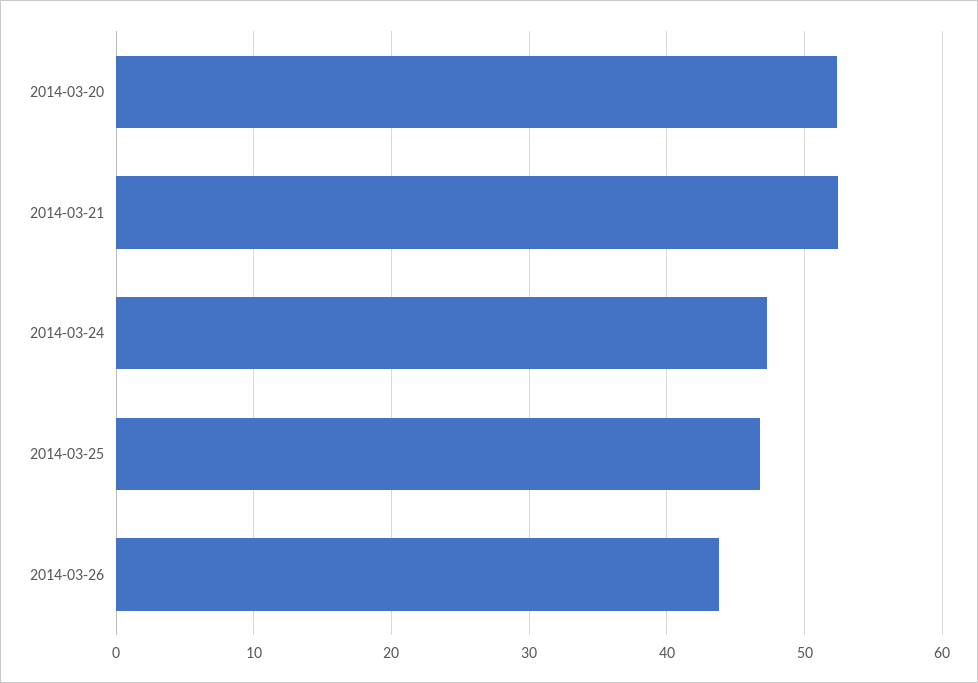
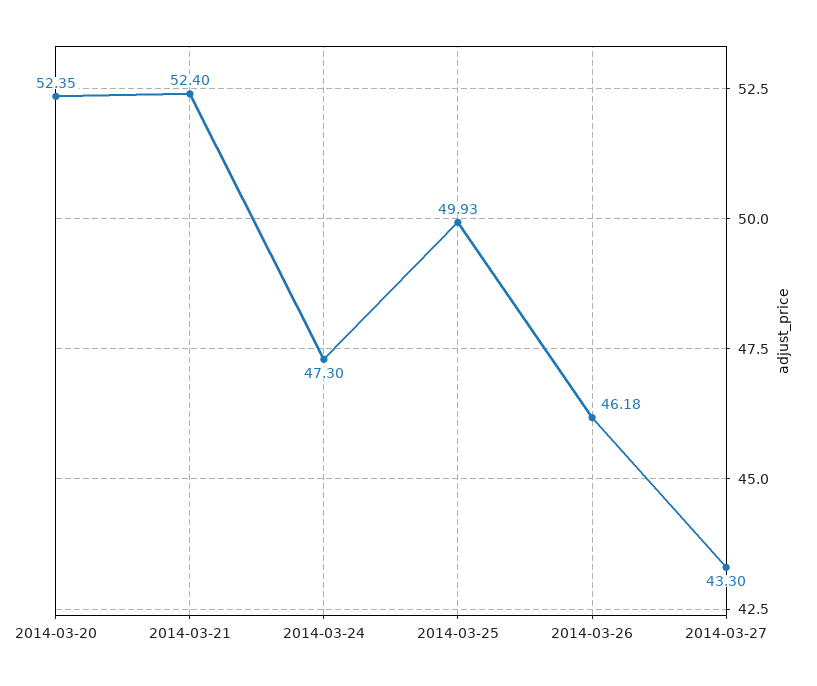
2014-03-25: 47 -> 49.93
2014-03-26: 44 -> 46.18
2014-03-27: none -> 43.3

